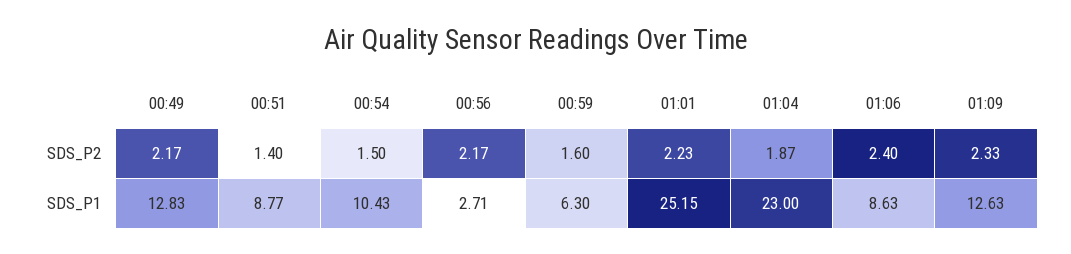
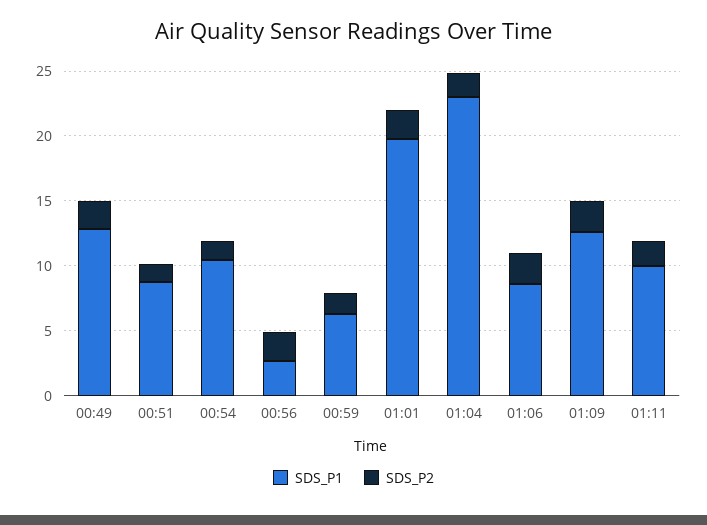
SDS_P1, 01:01: 25.15 -> 20
SDS_P1, 01:11: none -> 10
SDS_P2, 01:11: none -> 2

